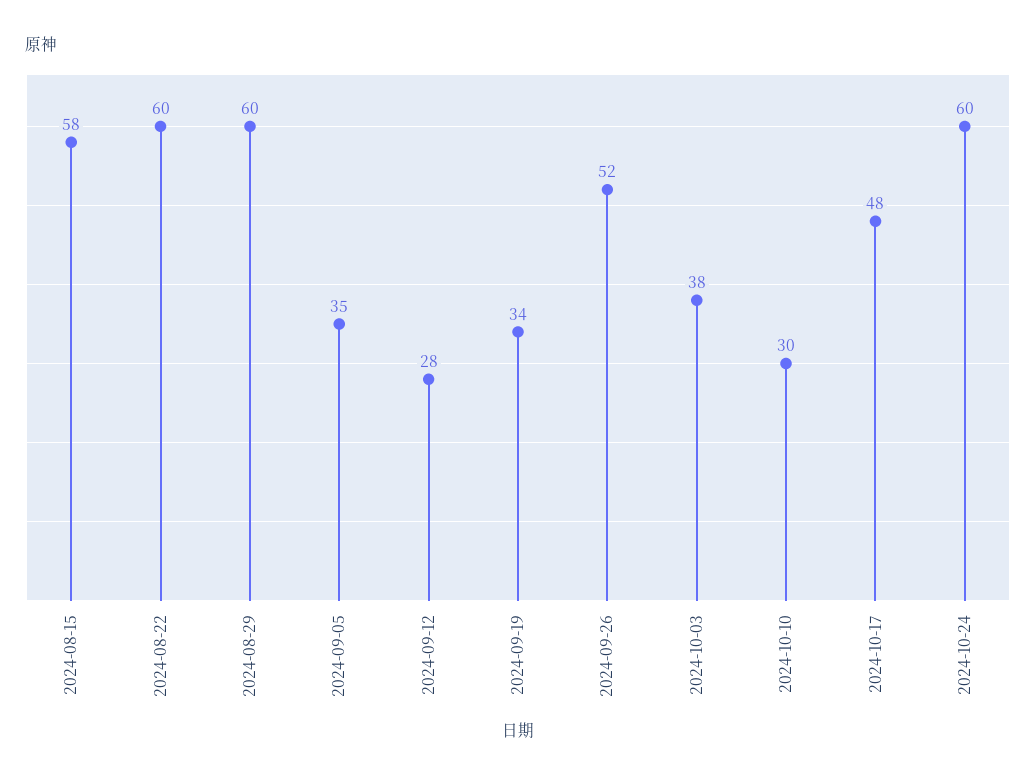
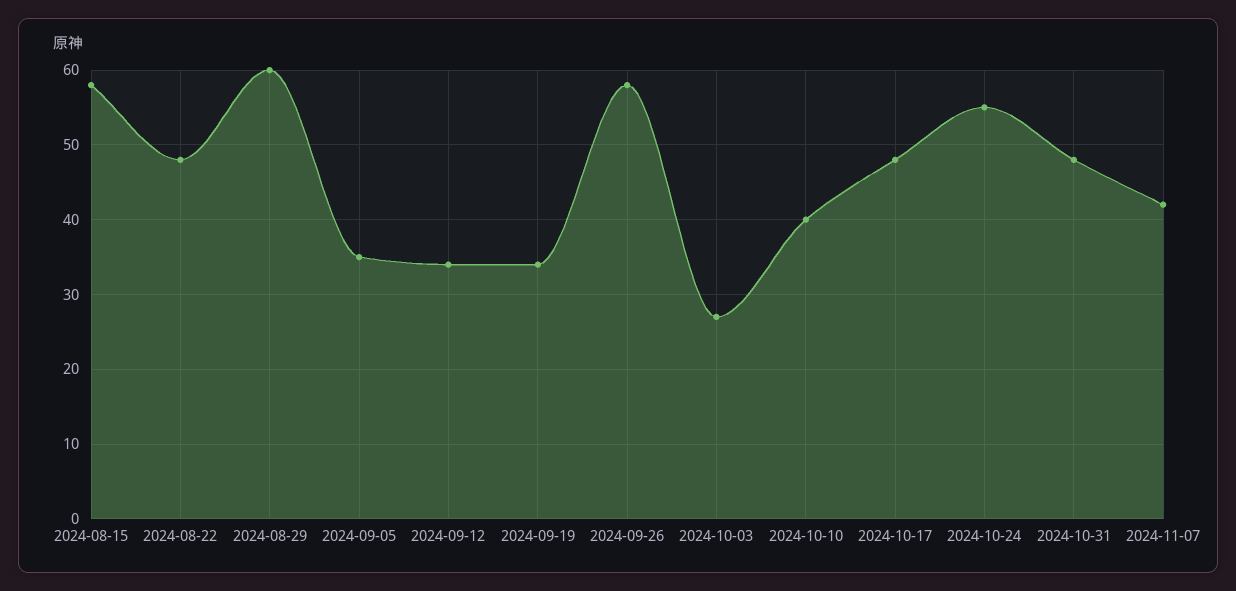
2024-08-22: 60 -> 48
2024-09-12: 28 -> 34
2024-09-26: 52 -> 58
2024-10-03: 38 -> 27
2024-10-10: 30 -> 40
2024-10-24: 60 -> 55
2024-10-31: none -> 48
2024-11-07: none -> 42

